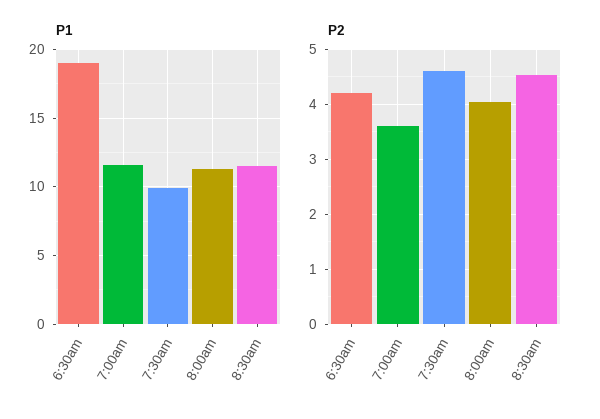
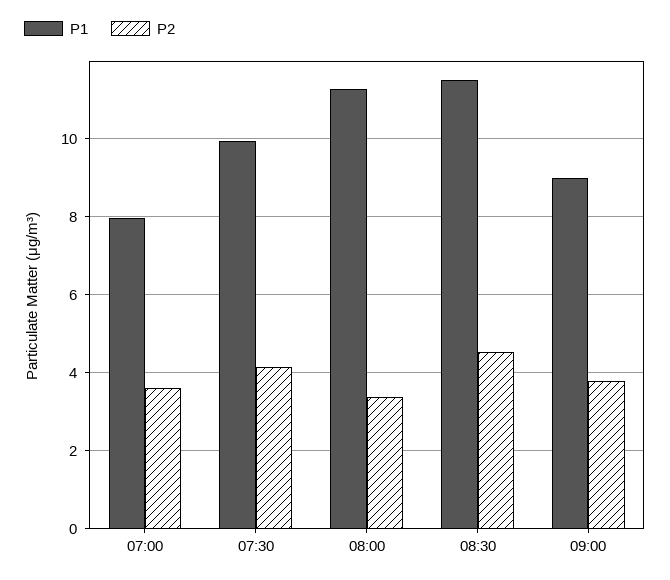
P1, 6:30am: 19 -> none
P1, 7:00am: 11.5 -> 8
P2, 6:30am: 4.2 -> none
P2, 7:30am: 4.6 -> 4.2
P2, 8:00am: 4 -> 3.4
P1, 09:00: none -> 9
P2, 09:00: none -> 3.8

